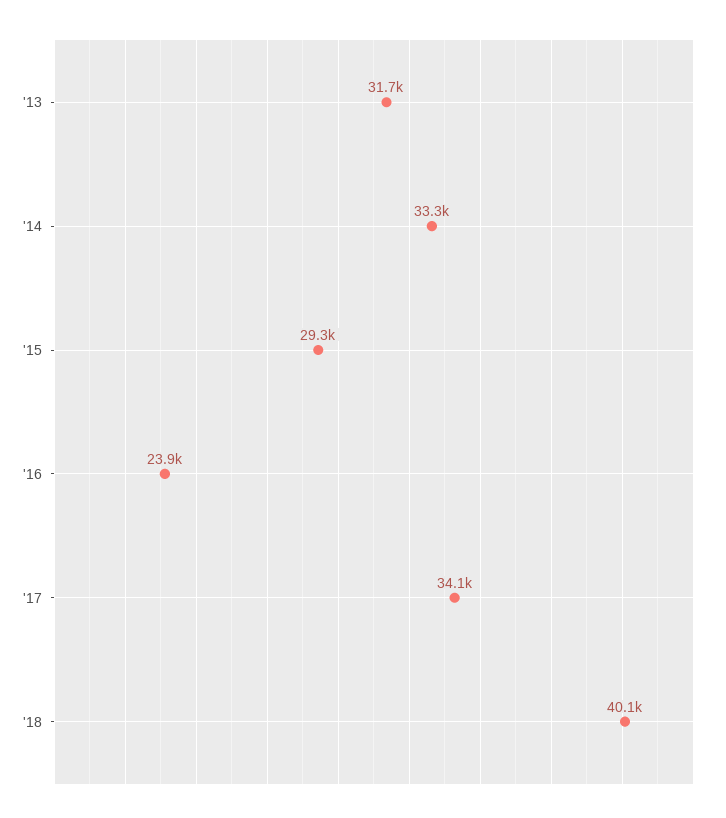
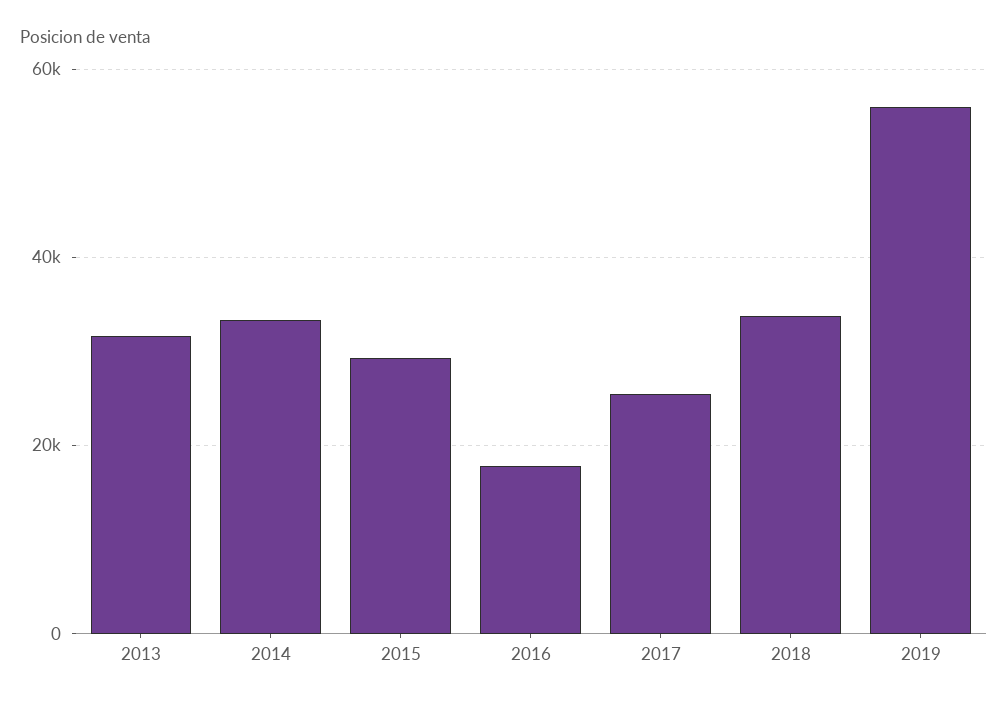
'16: 23900 -> 18000
'17: 34100 -> 26000
'18: 40100 -> 34000
2019: none -> 56000

